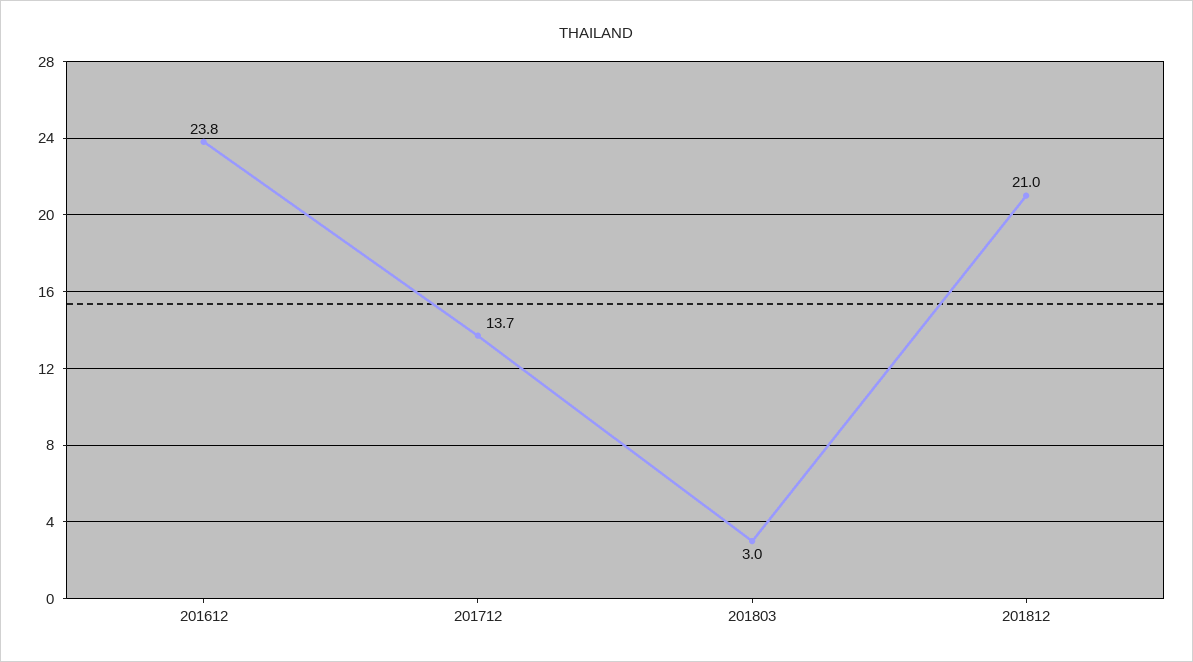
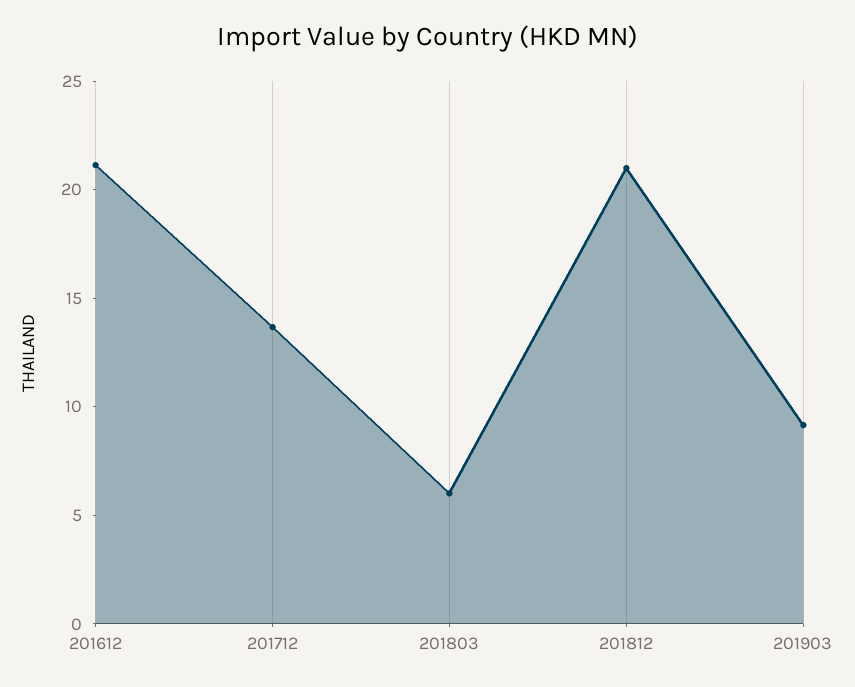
201612: 23.8 -> 21
201803: 3 -> 6
201903: none -> 9

